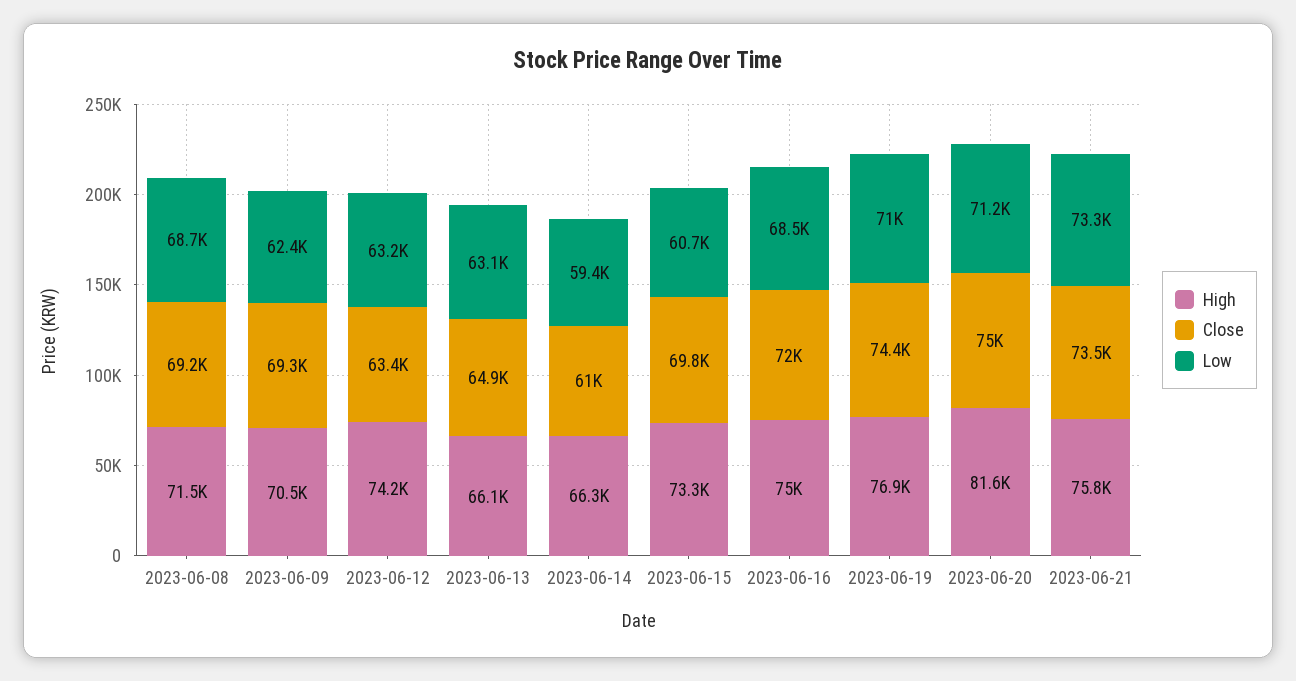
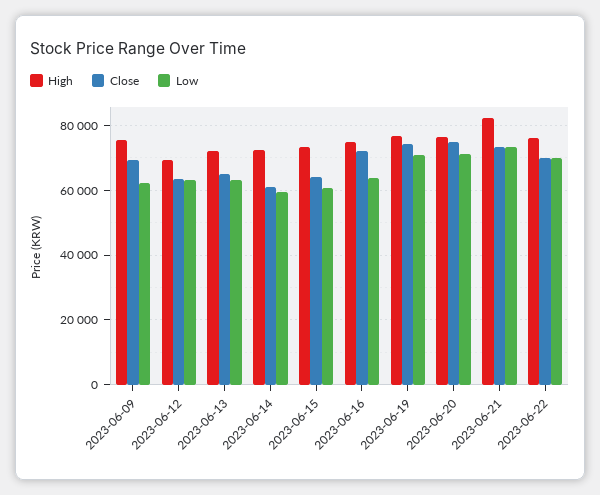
High, 2023-06-08: 71500 -> none
Close, 2023-06-08: 69200 -> none
Low, 2023-06-08: 68700 -> none
High, 2023-06-09: 70500 -> 76000
High, 2023-06-12: 74200 -> 70000
High, 2023-06-13: 66100 -> 72000
High, 2023-06-14: 66300 -> 72000
Close, 2023-06-15: 69800 -> 64000
Low, 2023-06-16: 68500 -> 64000
High, 2023-06-20: 81600 -> 76000
High, 2023-06-21: 75800 -> 82000
High, 2023-06-22: none -> 76000
Close, 2023-06-22: none -> 70000
Low, 2023-06-22: none -> 70000

